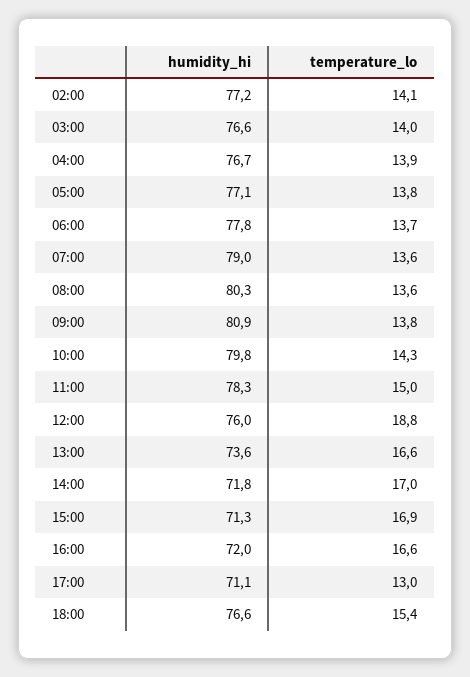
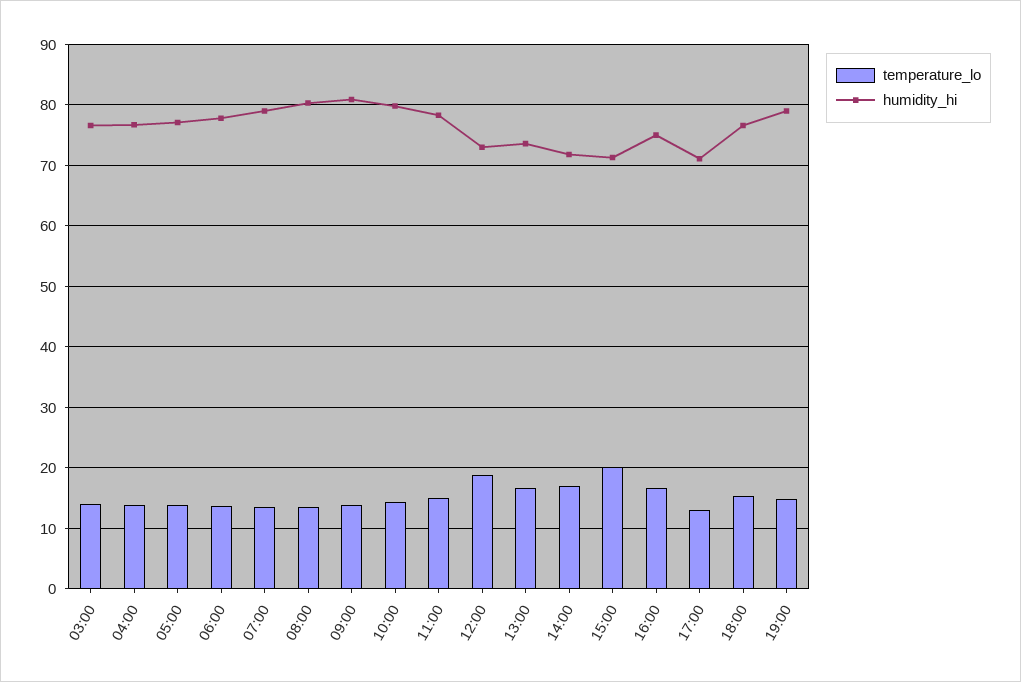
humidity_hi, 02:00: 77.2 -> none
temperature_lo, 02:00: 14.1 -> none
humidity_hi, 12:00: 76 -> 73
temperature_lo, 15:00: 16.9 -> 20
humidity_hi, 16:00: 72 -> 75
temperature_lo, 19:00: none -> 15
humidity_hi, 19:00: none -> 79

